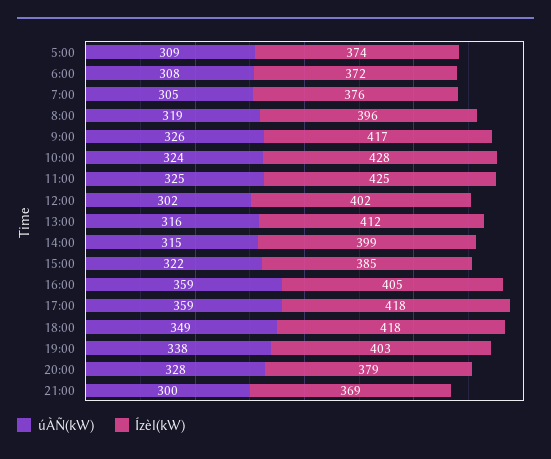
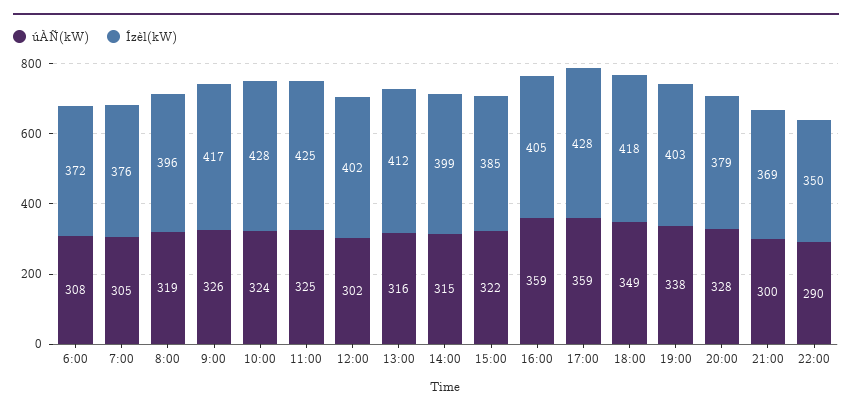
úÀÑ(kW), 5:00: 309 -> none
Ízèl(kW), 5:00: 374 -> none
Ízèl(kW), 17:00: 418 -> 428
úÀÑ(kW), 22:00: none -> 290
Ízèl(kW), 22:00: none -> 350

